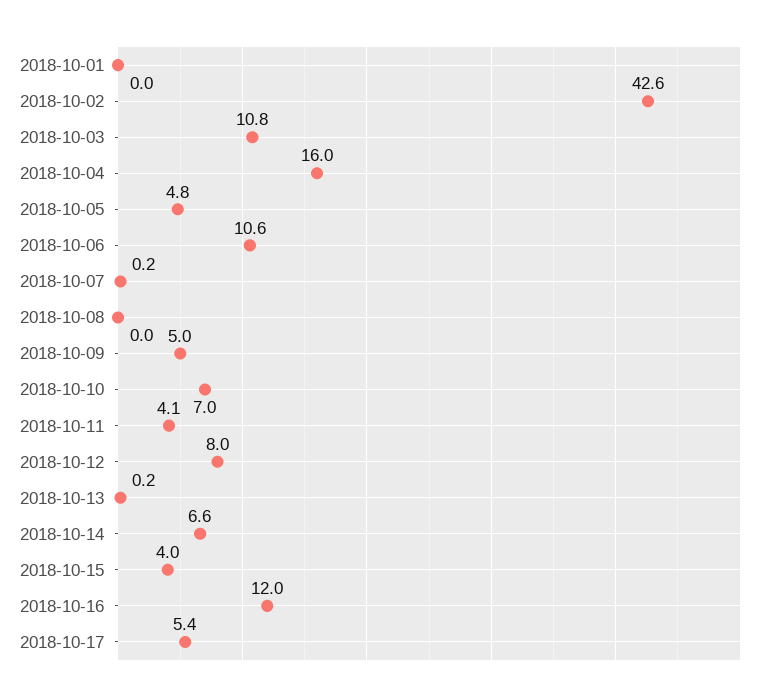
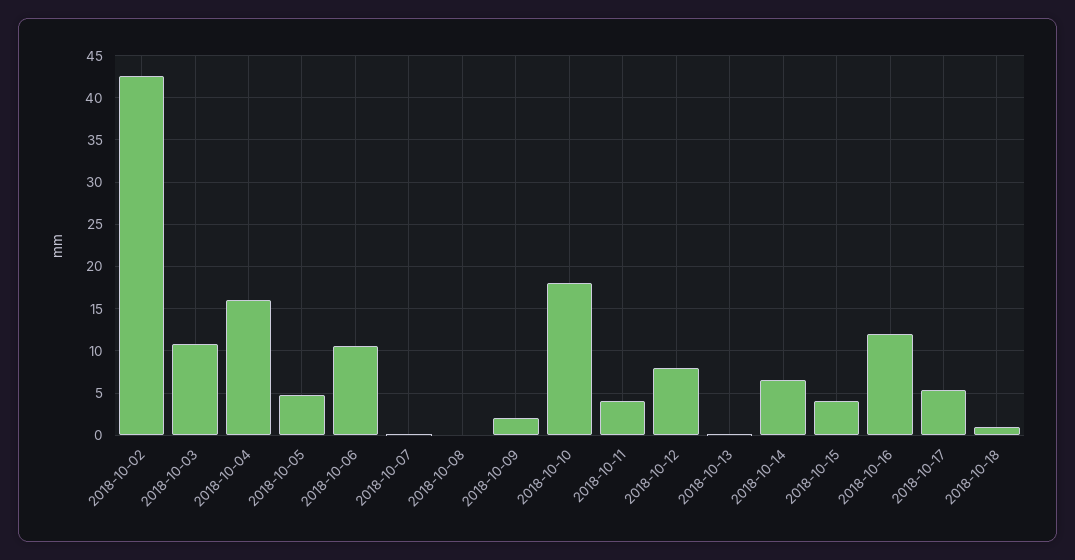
2018-10-01: 0 -> none
2018-10-09: 5 -> 2
2018-10-10: 7 -> 18
2018-10-18: none -> 1

